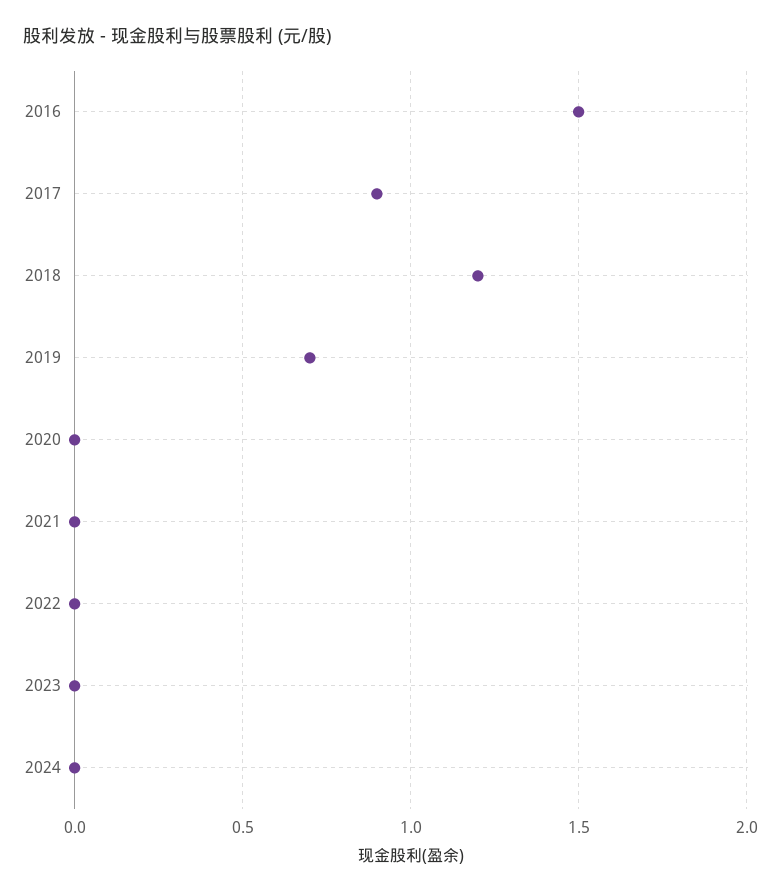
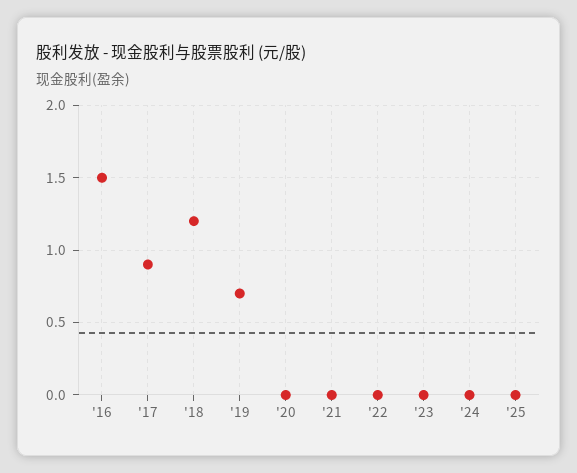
'25: none -> 0

